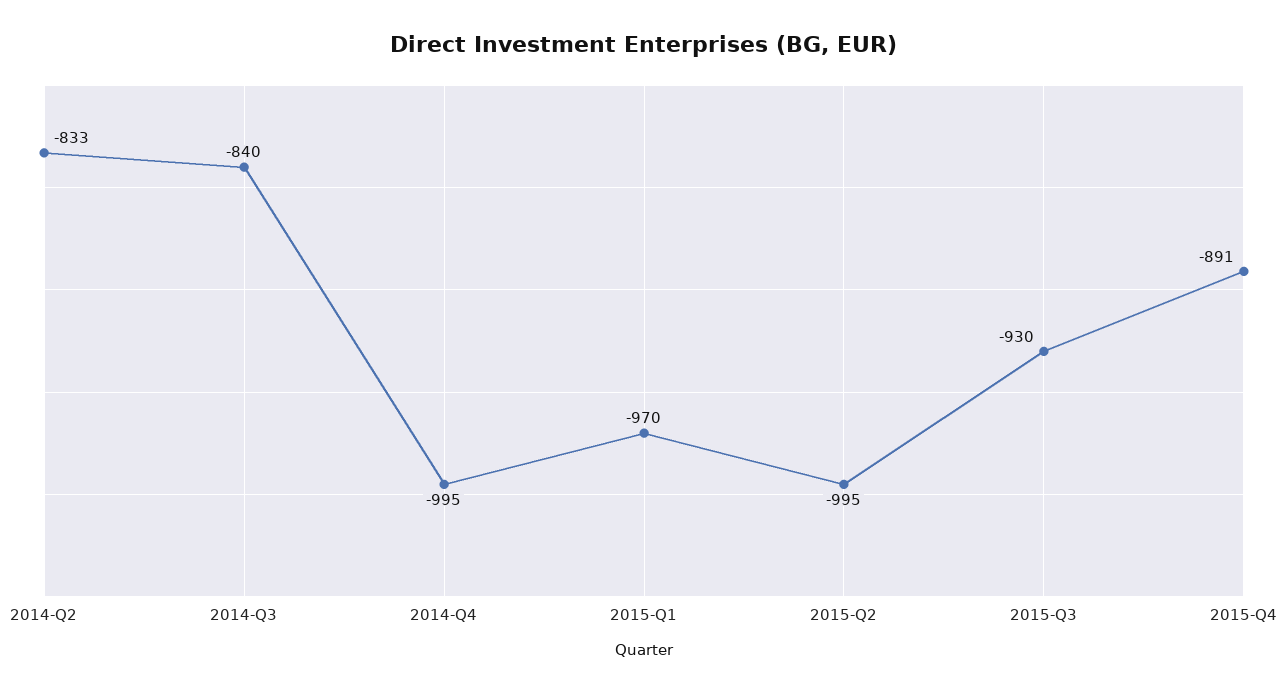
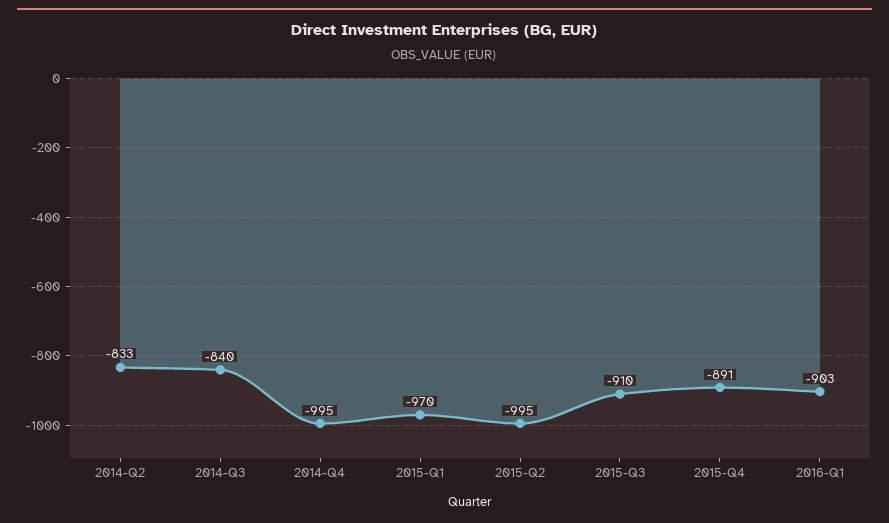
2015-Q3: -930 -> -910
2016-Q1: none -> -903

